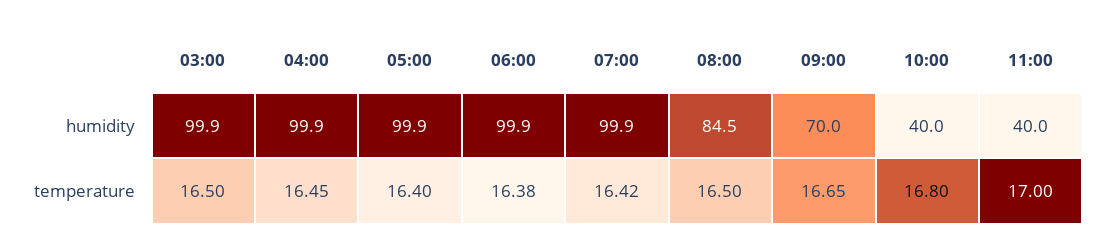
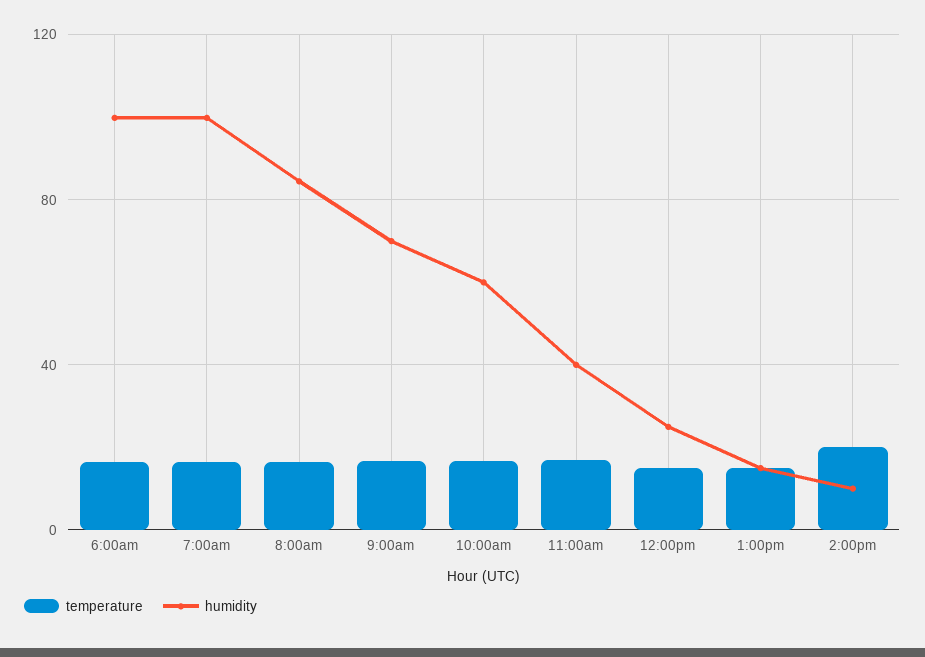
humidity, 03:00: 99.9 -> none
humidity, 04:00: 99.9 -> none
humidity, 05:00: 99.9 -> none
humidity, 10:00: 40 -> 60
temperature, 03:00: 16.5 -> none
temperature, 04:00: 16.45 -> none
temperature, 05:00: 16.4 -> none
temperature, 12:00pm: none -> 15
humidity, 12:00pm: none -> 25
temperature, 1:00pm: none -> 15
humidity, 1:00pm: none -> 15
temperature, 2:00pm: none -> 20
humidity, 2:00pm: none -> 10

